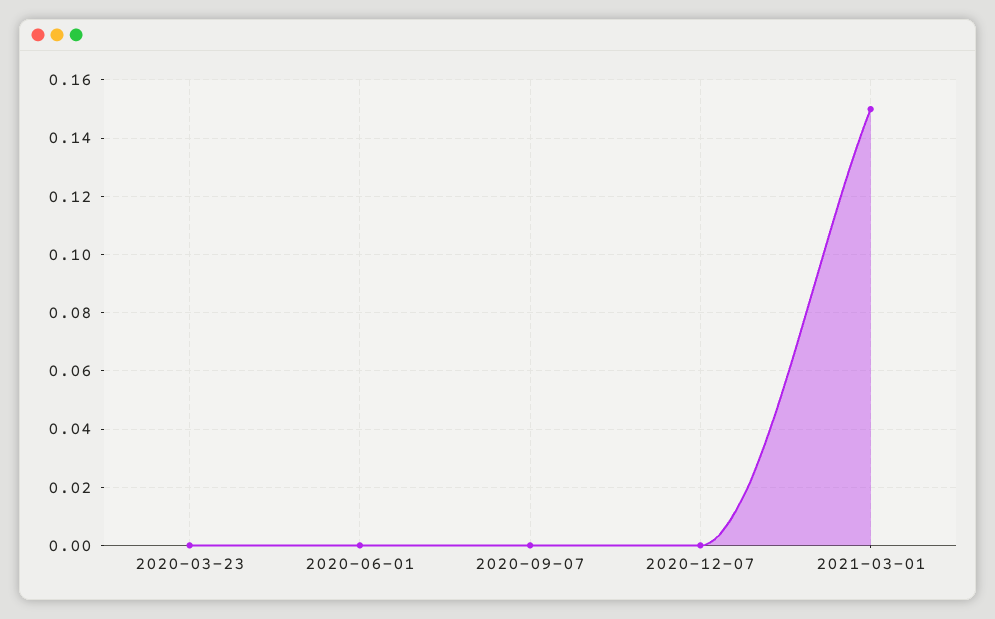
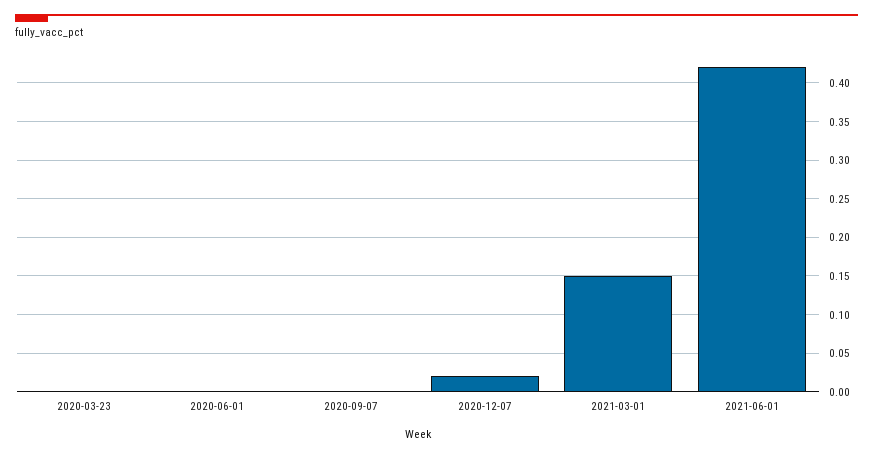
2020-12-07: 0 -> 0.02
2021-06-01: none -> 0.42

